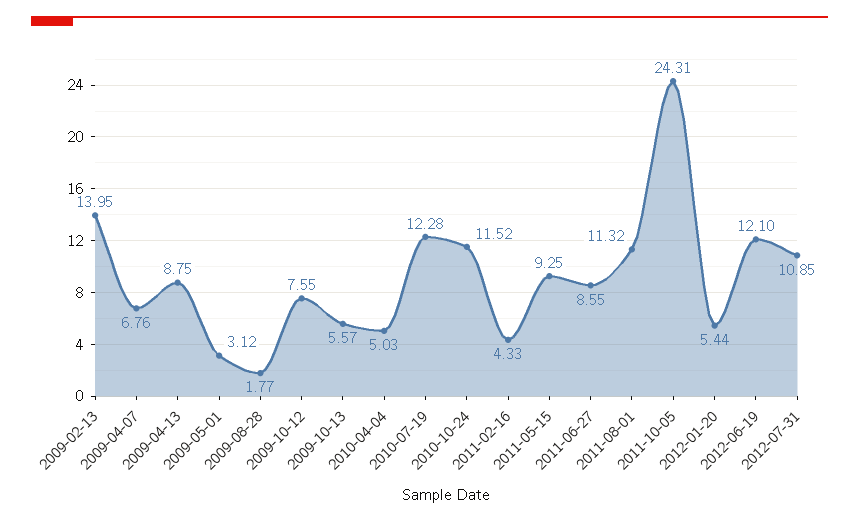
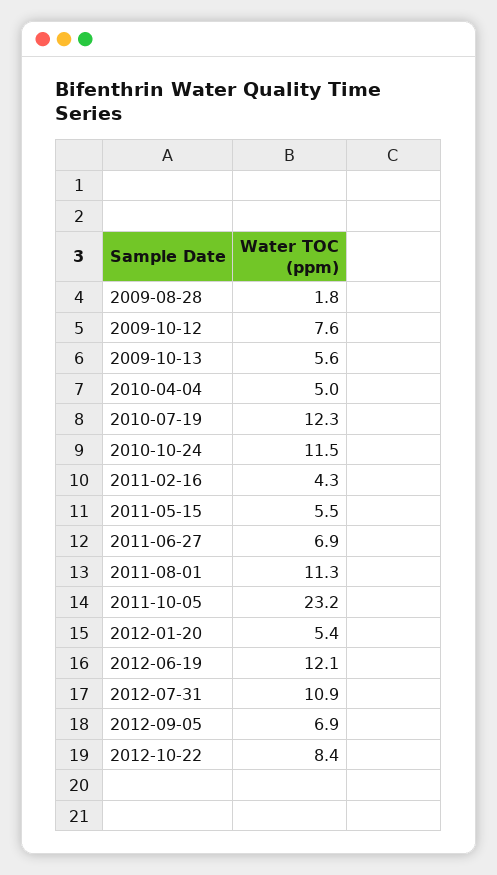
2009-02-13: 13.95 -> none
2009-04-07: 6.76 -> none
2009-04-13: 8.75 -> none
2009-05-01: 3.12 -> none
2011-05-15: 9.25 -> 5.5
2011-06-27: 8.55 -> 6.9
2011-10-05: 24.31 -> 23.2
2012-09-05: none -> 6.9
2012-10-22: none -> 8.4

